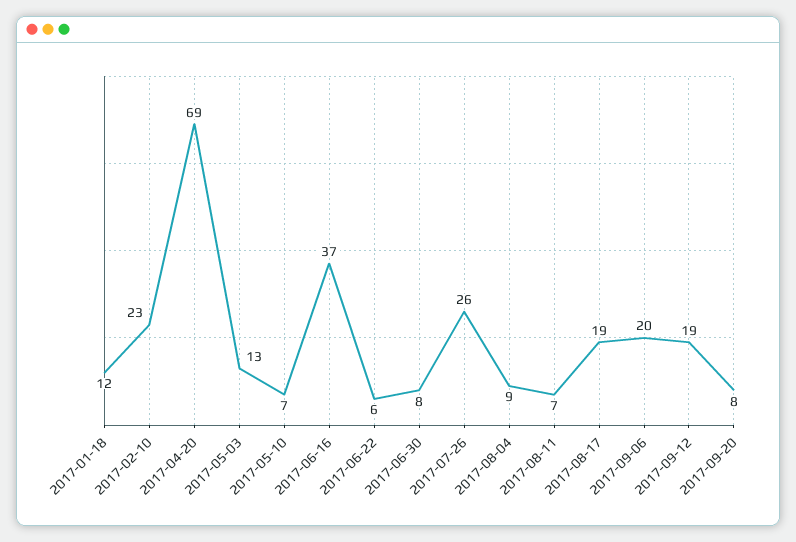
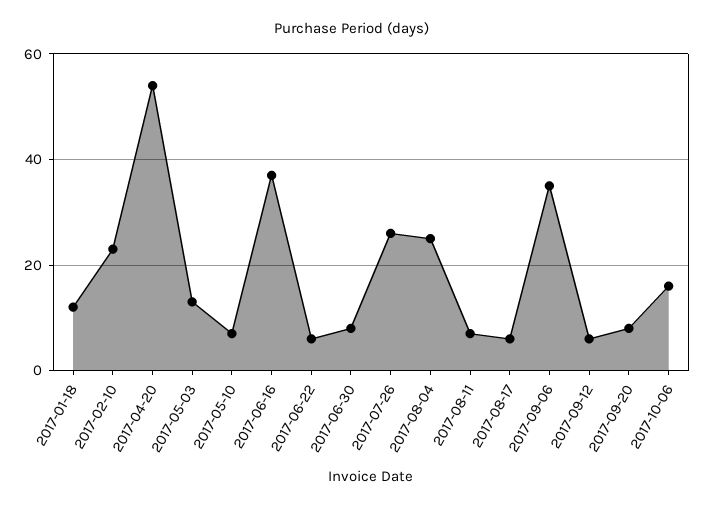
2017-04-20: 69 -> 55
2017-08-04: 9 -> 25
2017-08-17: 19 -> 5
2017-09-06: 20 -> 35
2017-09-12: 19 -> 5
2017-10-06: none -> 15

